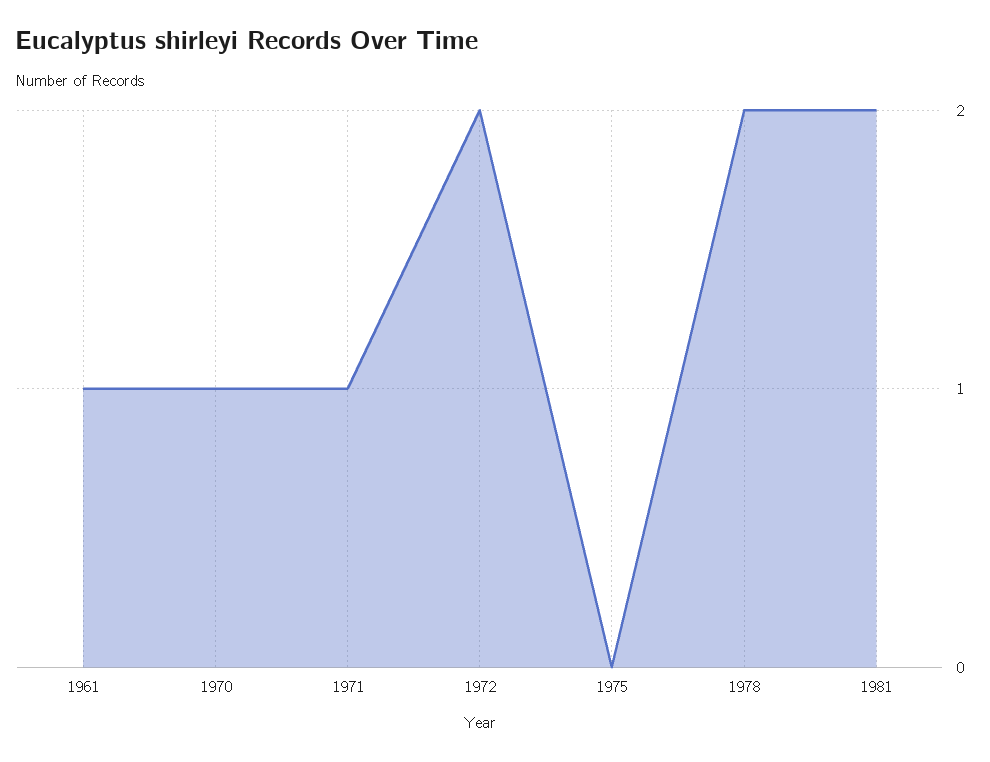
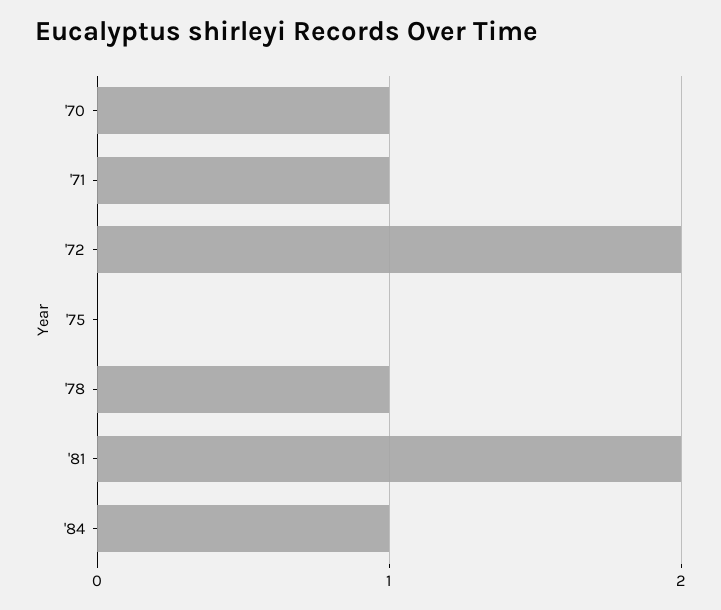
1961: 1 -> none
1978: 2 -> 1
'84: none -> 1

